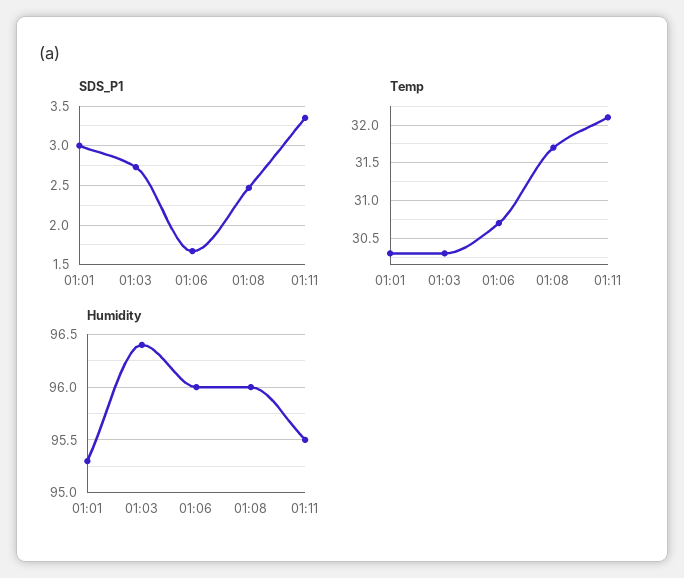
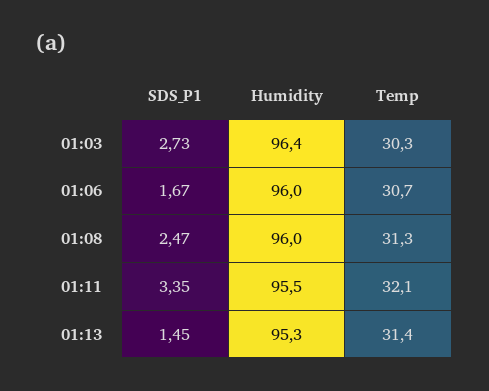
SDS_P1, 01:01: 3 -> none
Temp, 01:01: 30.3 -> none
Temp, 01:08: 31.7 -> 31.3
Humidity, 01:01: 95.3 -> none
SDS_P1, 01:13: none -> 1.45
Humidity, 01:13: none -> 95.3
Temp, 01:13: none -> 31.4

